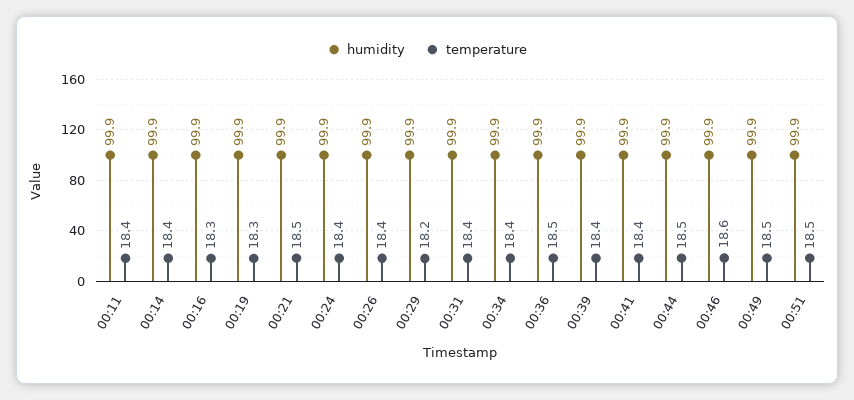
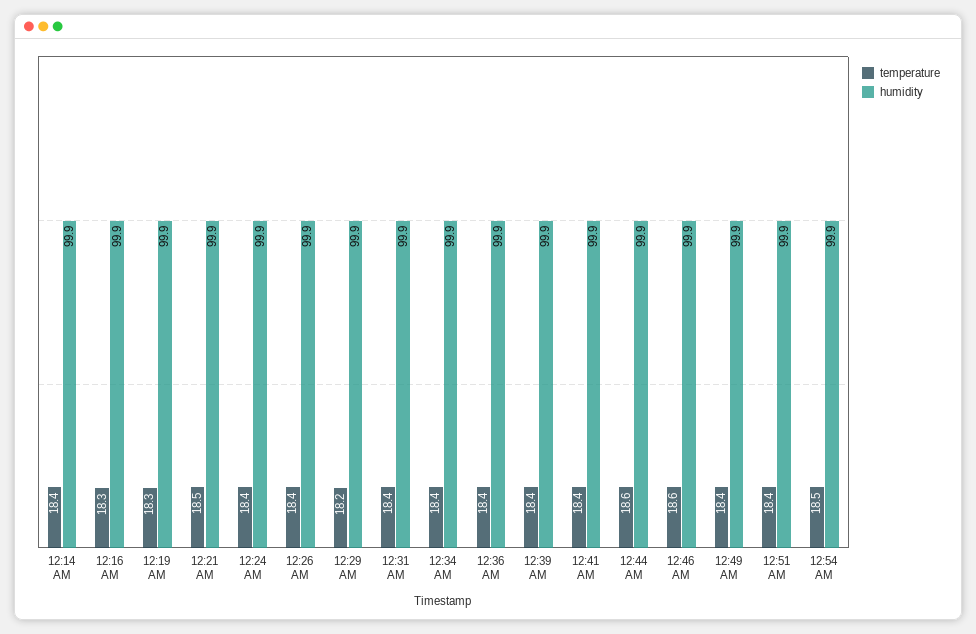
humidity, 00:11: 99.9 -> none
temperature, 00:11: 18.4 -> none
temperature, 00:36: 18.5 -> 18.4
temperature, 00:44: 18.5 -> 18.6
temperature, 00:49: 18.5 -> 18.4
temperature, 00:51: 18.5 -> 18.4
temperature, 12:54 AM: none -> 18.5
humidity, 12:54 AM: none -> 99.9

